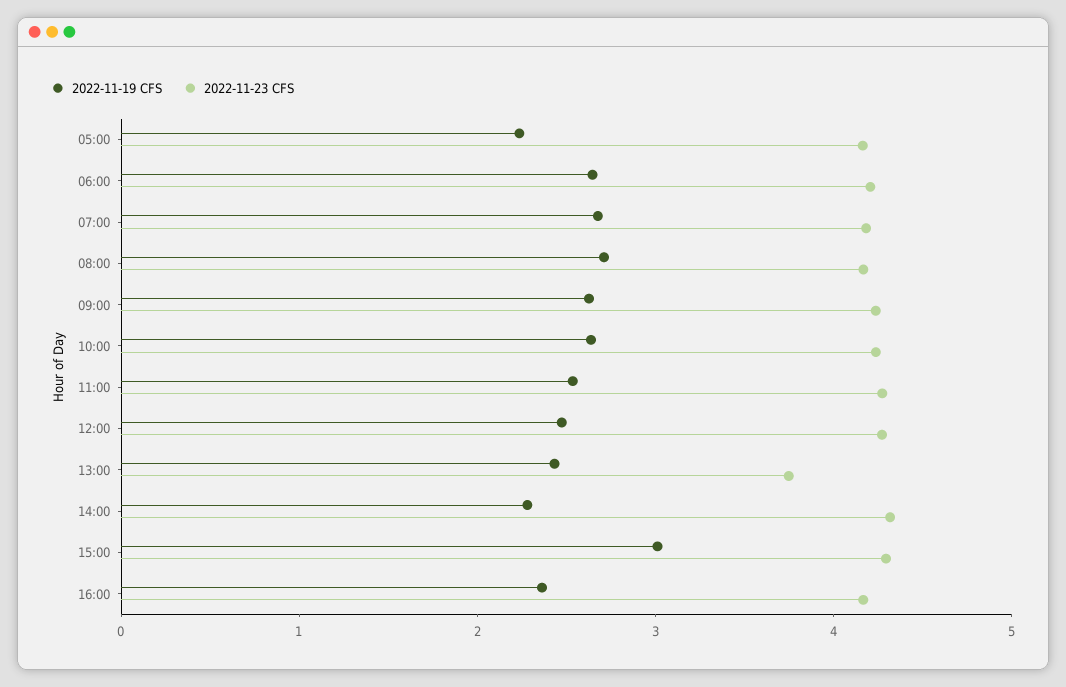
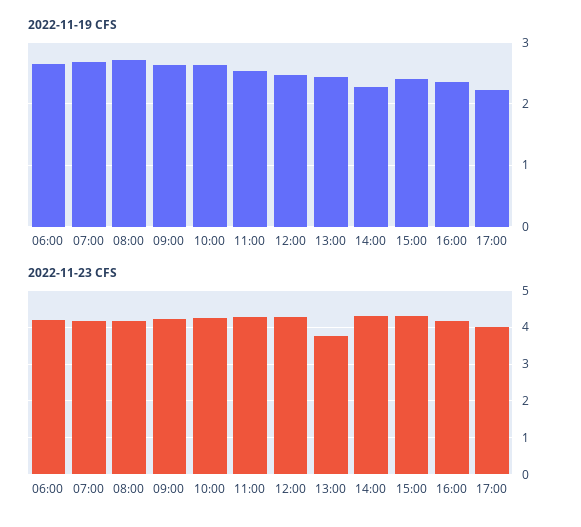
2022-11-19 CFS, 05:00: 2.2 -> none
2022-11-23 CFS, 05:00: 4.2 -> none
2022-11-19 CFS, 15:00: 3 -> 2.4
2022-11-19 CFS, 17:00: none -> 2.2
2022-11-23 CFS, 17:00: none -> 4

